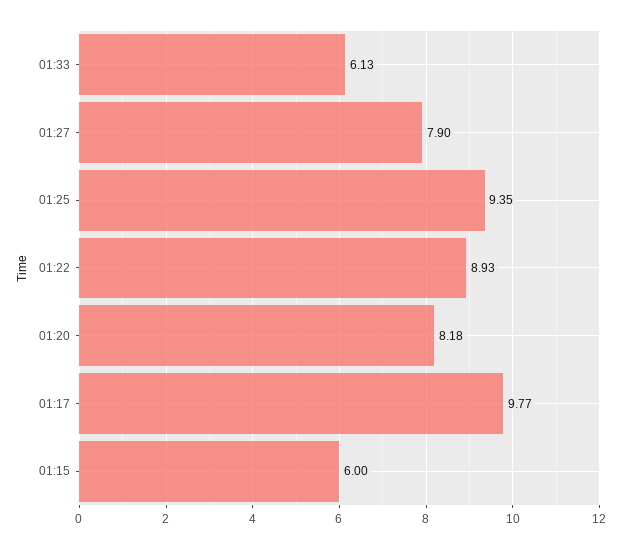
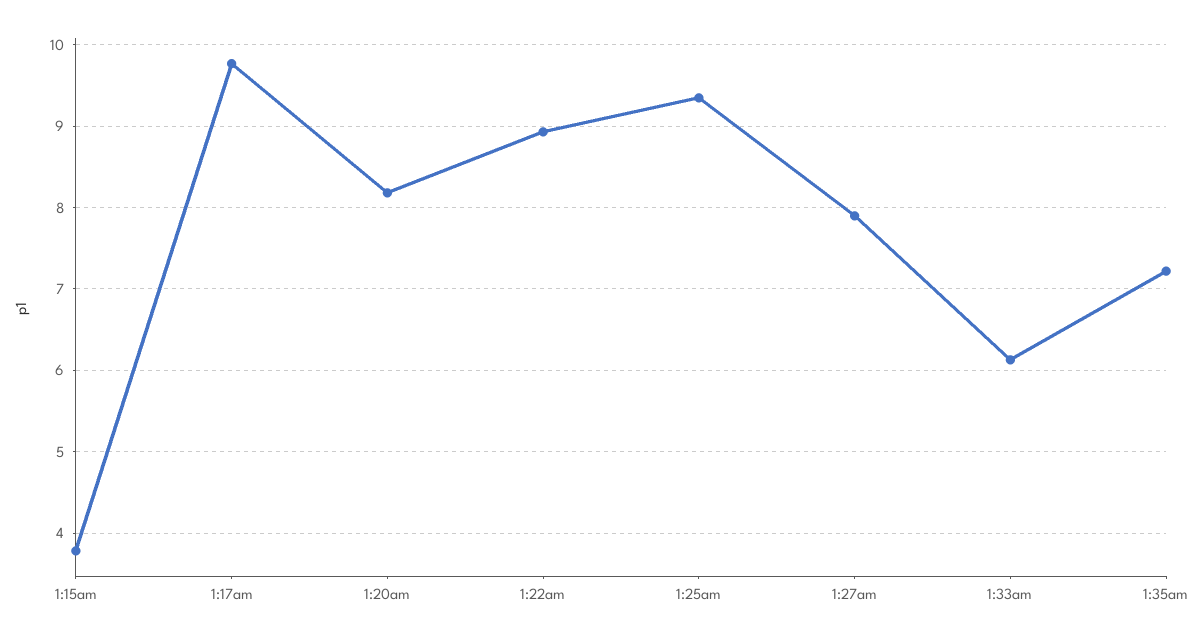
01:15: 6 -> 3.8
1:35am: none -> 7.2

